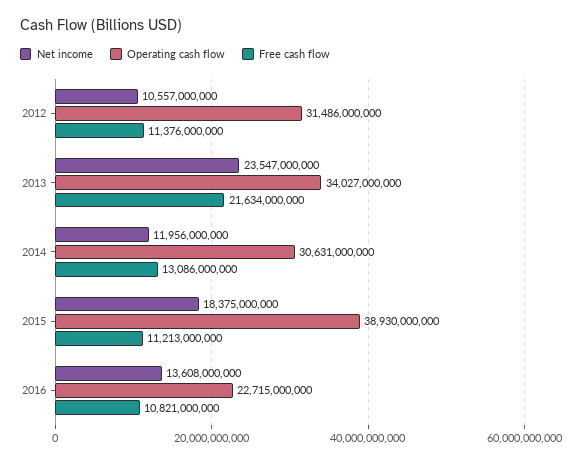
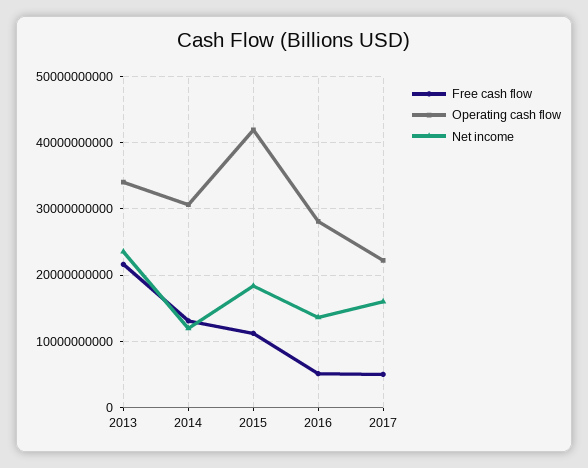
Net income, 2012: 10557000000 -> none
Operating cash flow, 2012: 31486000000 -> none
Free cash flow, 2012: 11376000000 -> none
Operating cash flow, 2015: 38930000000 -> 42000000000
Operating cash flow, 2016: 22715000000 -> 28000000000
Free cash flow, 2016: 10821000000 -> 5000000000
Free cash flow, 2017: none -> 5000000000
Operating cash flow, 2017: none -> 22000000000
Net income, 2017: none -> 16000000000

